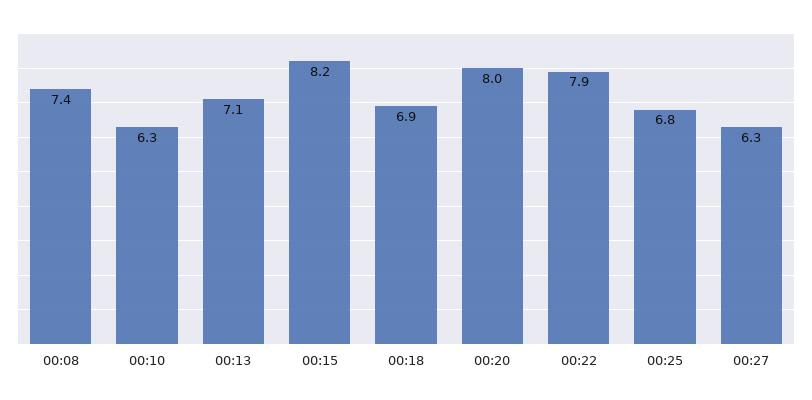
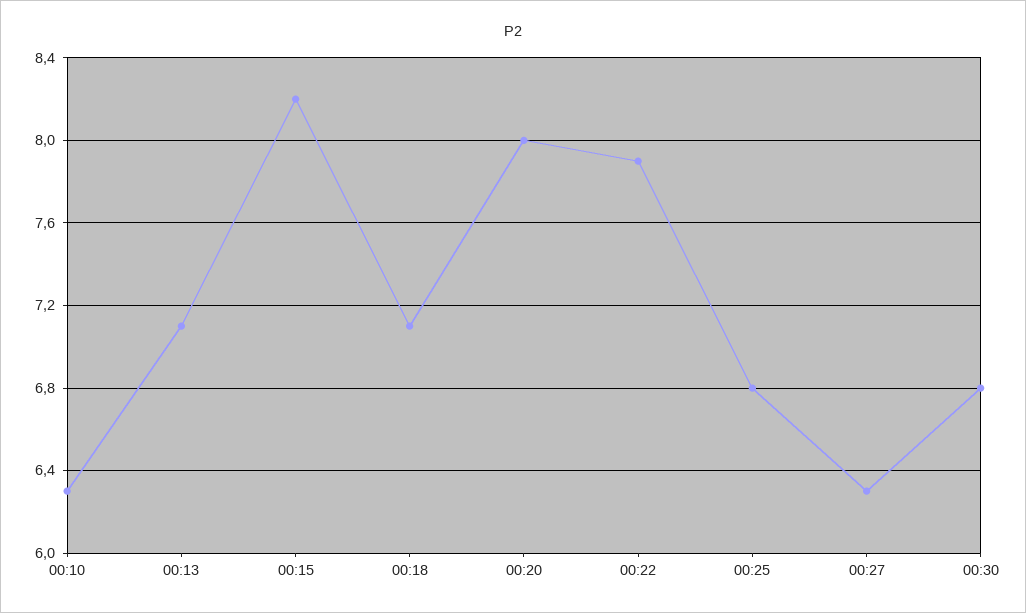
00:08: 7.4 -> none
00:18: 6.9 -> 7.1
00:30: none -> 6.8

